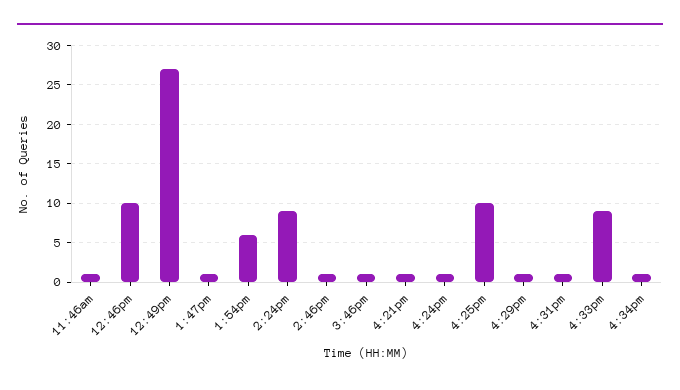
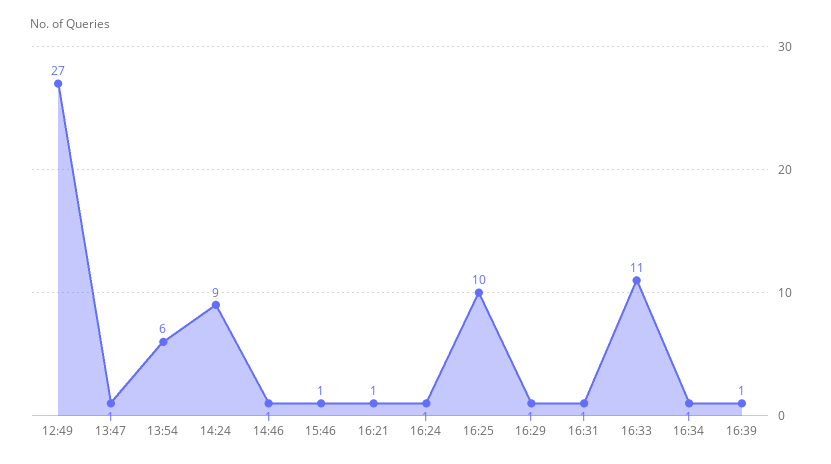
11:46am: 1 -> none
12:46pm: 10 -> none
4:33pm: 9 -> 11
16:39: none -> 1

